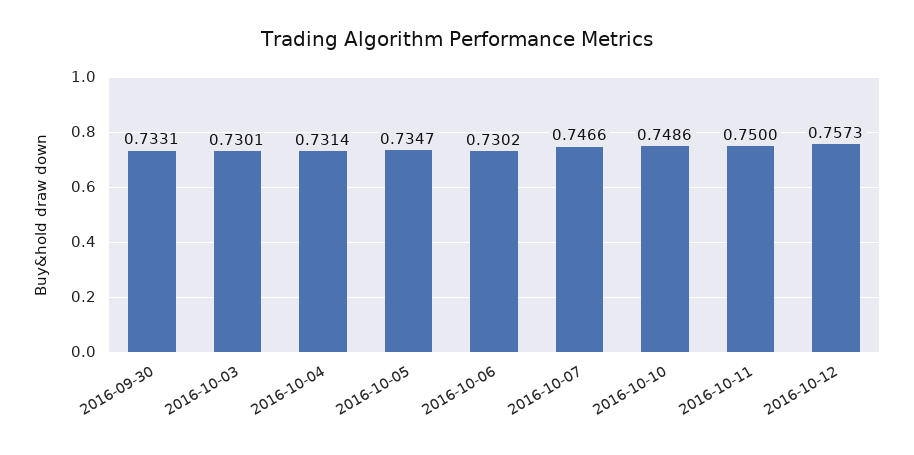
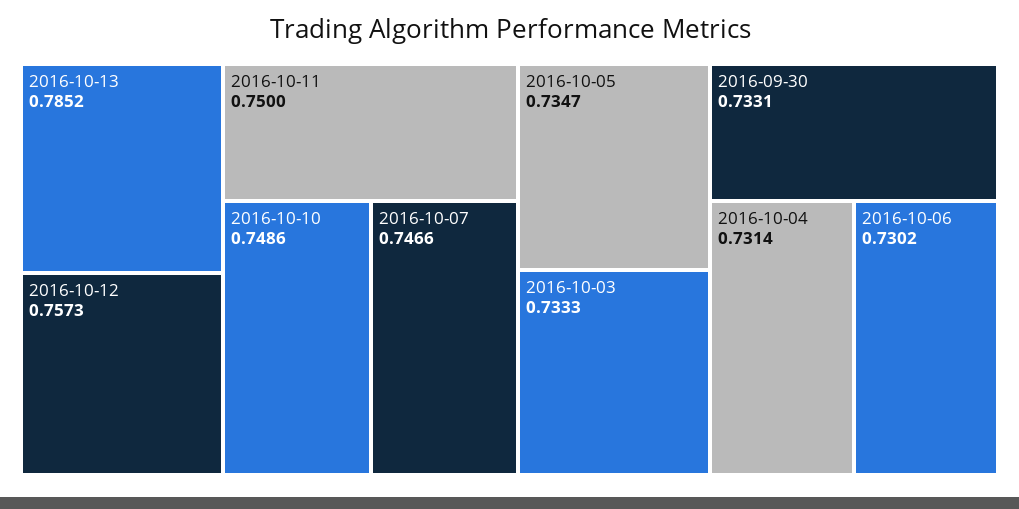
2016-10-03: 0.7301 -> 0.7333
2016-10-13: none -> 0.7852

